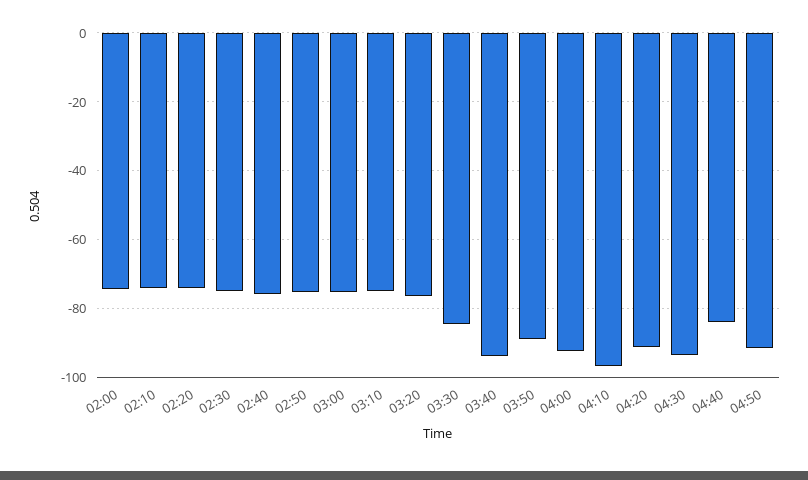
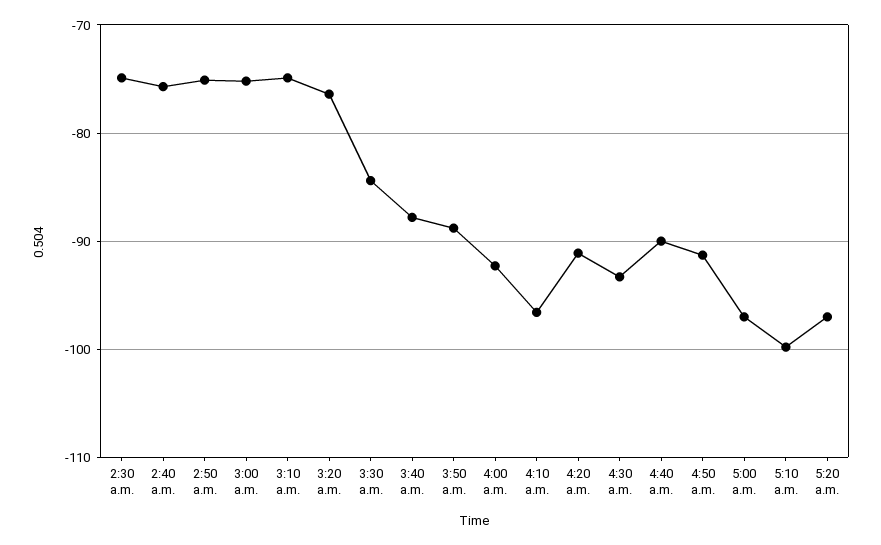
02:00: -74 -> none
02:10: -74 -> none
02:20: -74 -> none
03:40: -94 -> -88
04:40: -84 -> -90
5:00 a.m.: none -> -97
5:10 a.m.: none -> -100
5:20 a.m.: none -> -97

